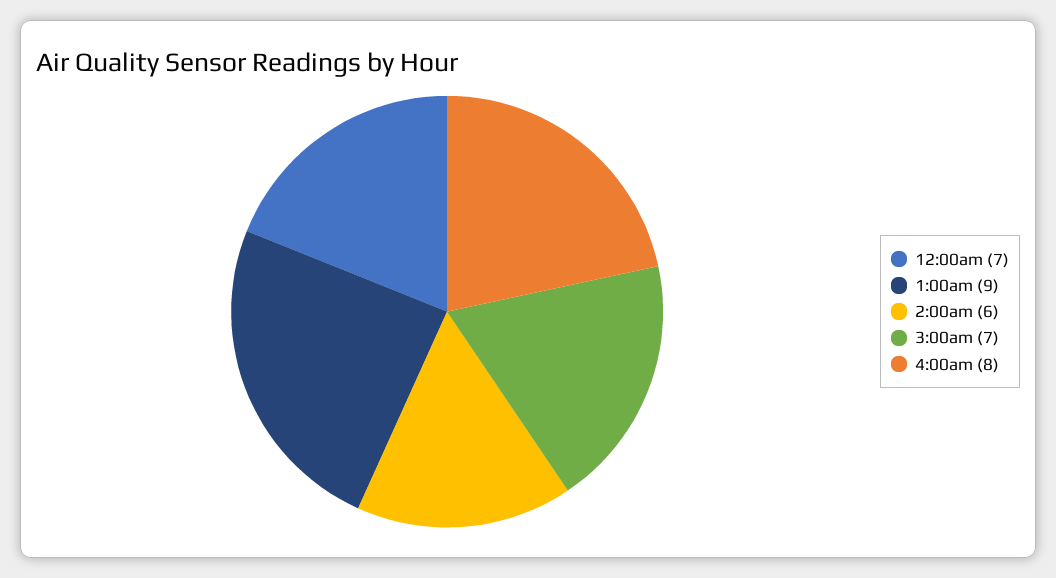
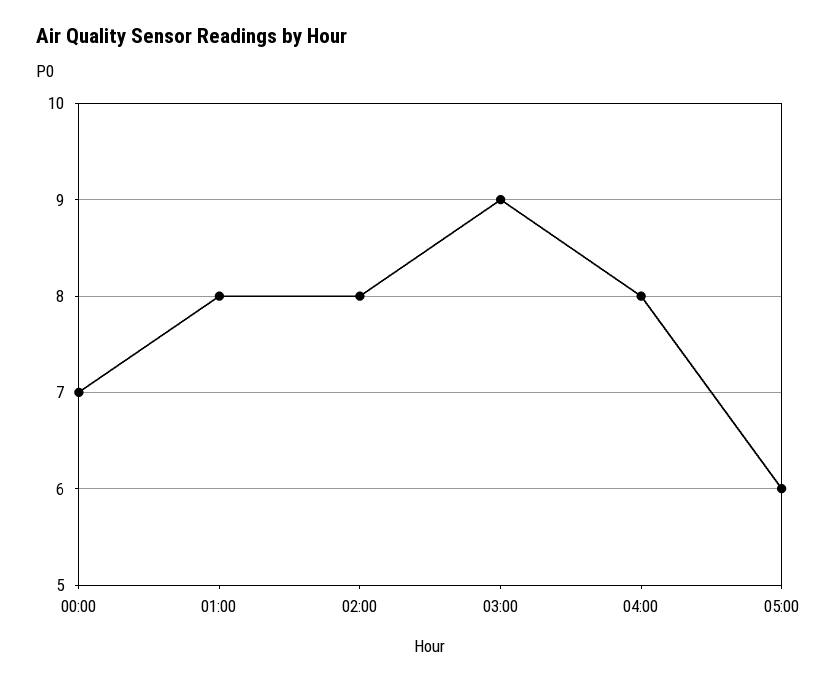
1:00am: 9 -> 8
2:00am: 6 -> 8
3:00am: 7 -> 9
05:00: none -> 6

